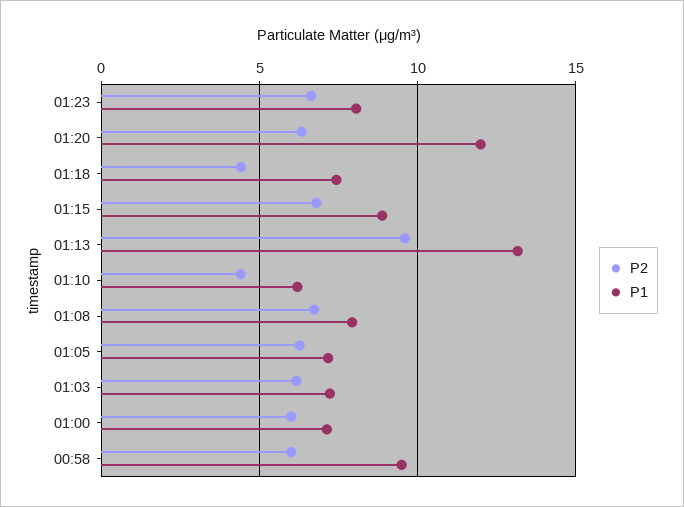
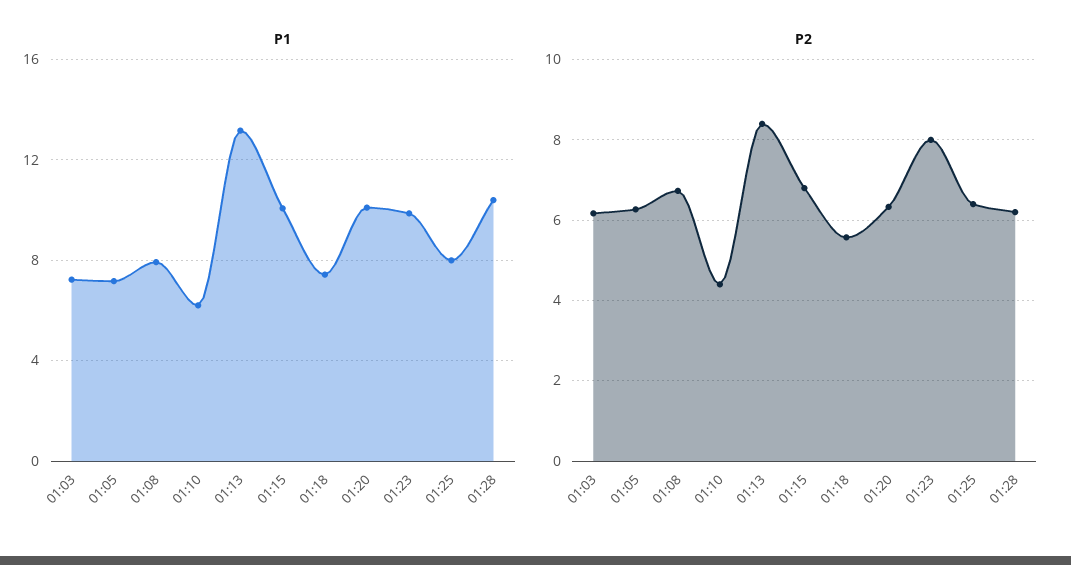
P2, 01:23: 6.5 -> 8
P1, 01:23: 8 -> 10
P1, 01:20: 12 -> 10
P2, 01:18: 4.5 -> 5.6
P1, 01:15: 9 -> 10
P2, 01:13: 9.5 -> 8.4
P2, 01:00: 6 -> none
P1, 01:00: 7 -> none
P2, 00:58: 6 -> none
P1, 00:58: 9.5 -> none
P1, 01:25: none -> 8
P1, 01:28: none -> 10.5
P2, 01:25: none -> 6.4
P2, 01:28: none -> 6.2

